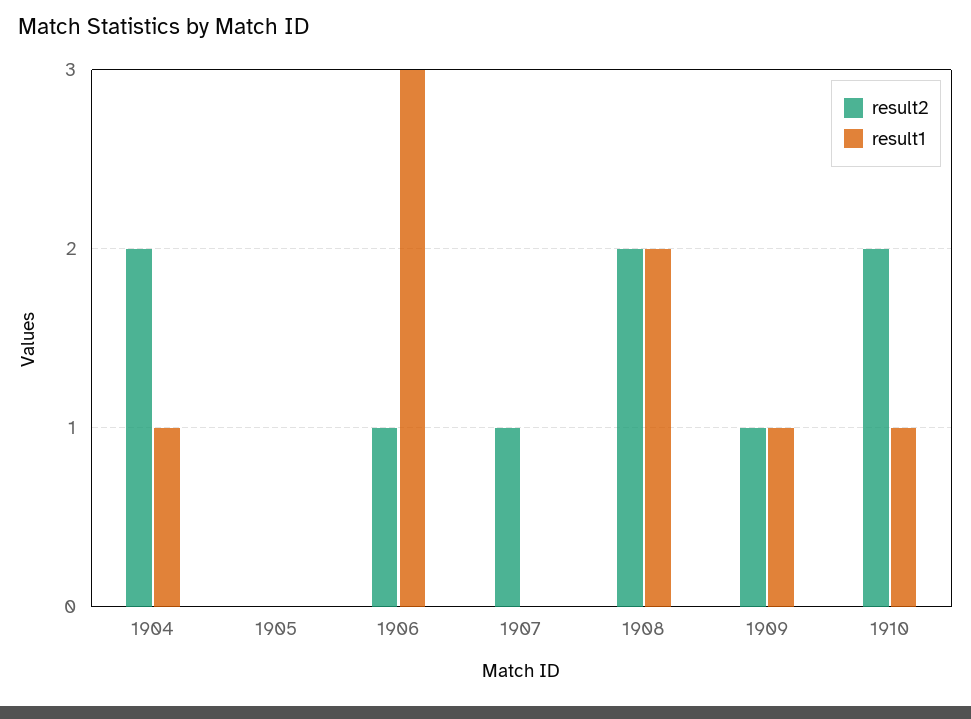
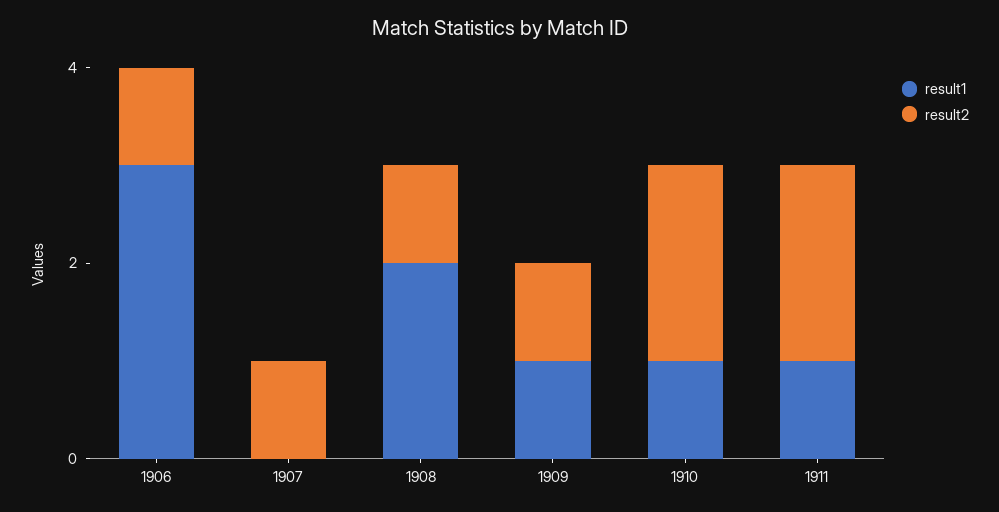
result2, 1904: 2 -> none
result1, 1904: 1 -> none
result2, 1905: 0 -> none
result1, 1905: 0 -> none
result2, 1908: 2 -> 1
result1, 1911: none -> 1
result2, 1911: none -> 2

